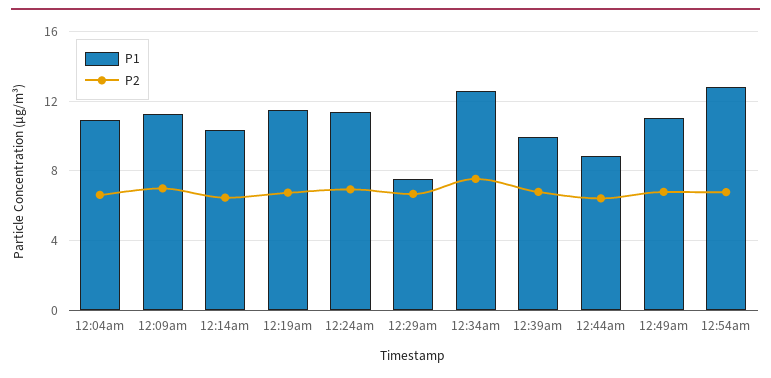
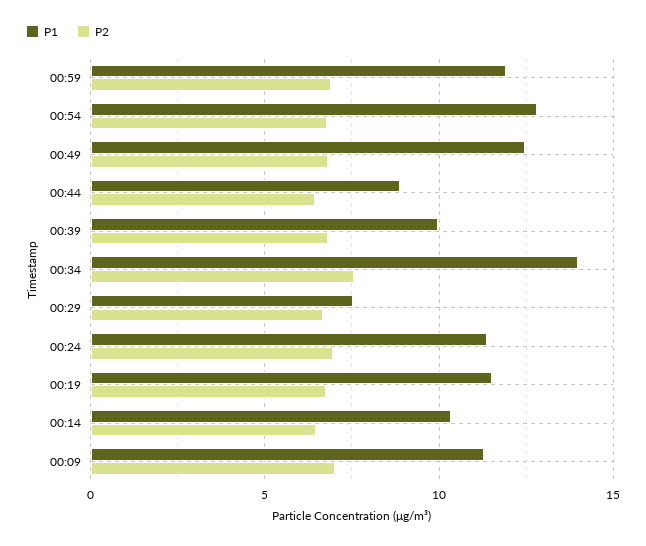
P1, 12:04am: 11 -> none
P2, 12:04am: 6.5 -> none
P1, 12:34am: 12.5 -> 14
P1, 12:49am: 11 -> 12.5
P1, 00:59: none -> 12
P2, 00:59: none -> 7

